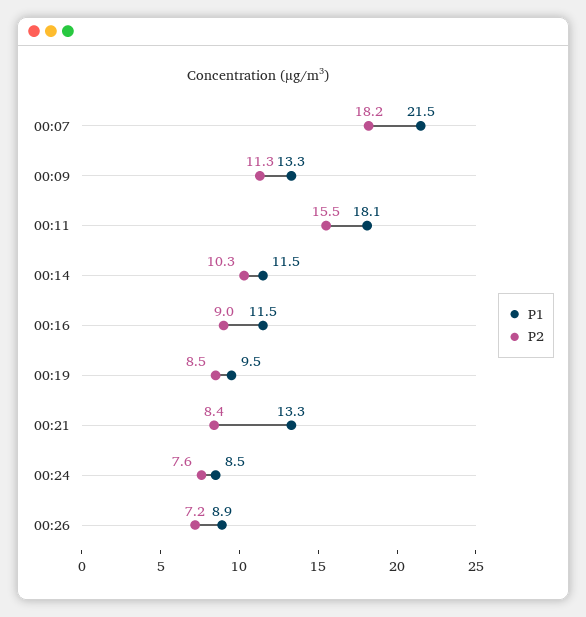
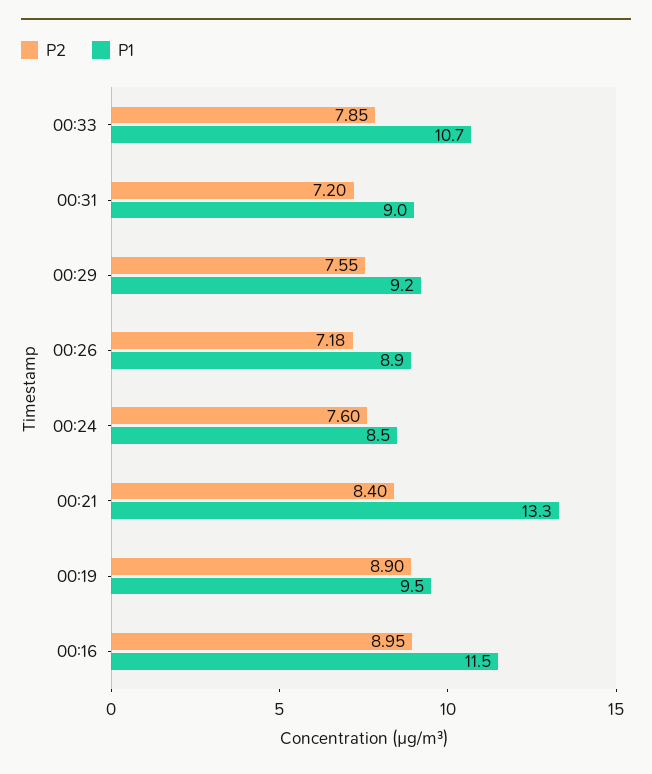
P1, 00:07: 21.5 -> none
P2, 00:07: 18.2 -> none
P1, 00:09: 13.3 -> none
P2, 00:09: 11.3 -> none
P1, 00:11: 18.1 -> none
P2, 00:11: 15.5 -> none
P1, 00:14: 11.5 -> none
P2, 00:14: 10.3 -> none
P2, 00:19: 8.5 -> 8.9
P2, 00:33: none -> 7.85
P1, 00:33: none -> 10.7
P2, 00:31: none -> 7.2
P1, 00:31: none -> 9
P2, 00:29: none -> 7.55
P1, 00:29: none -> 9.2

